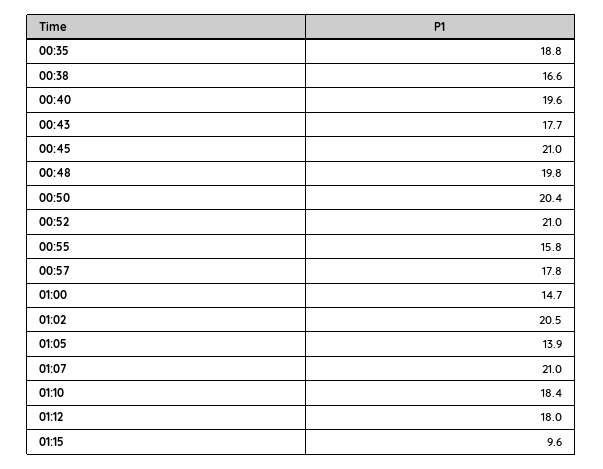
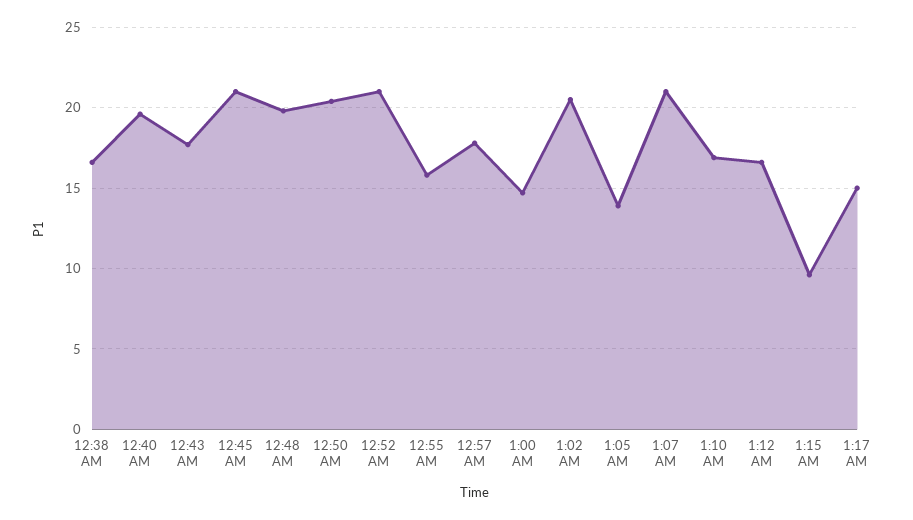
00:35: 18.8 -> none
01:10: 18.4 -> 17
01:12: 18 -> 16.5
1:17 AM: none -> 15

